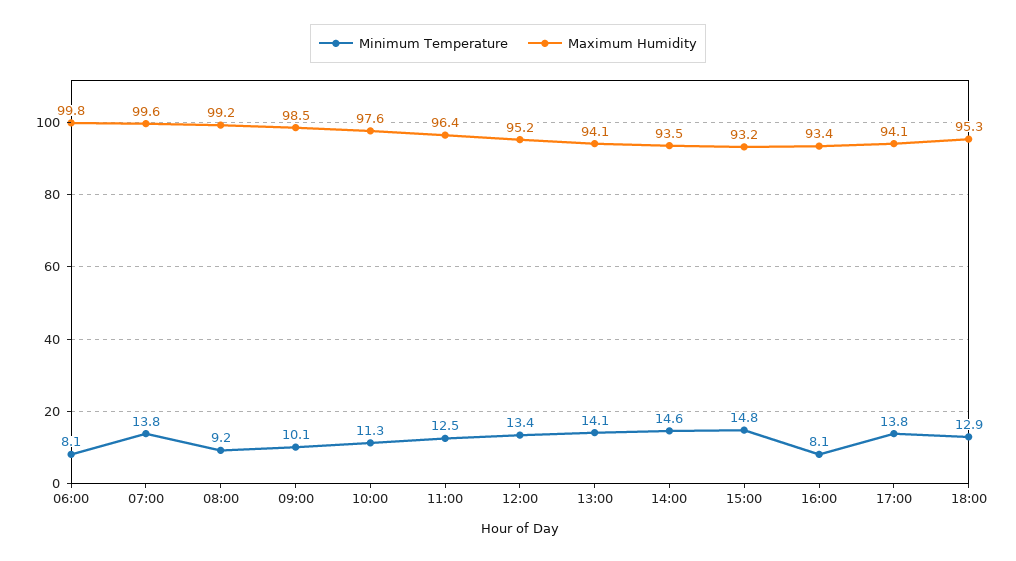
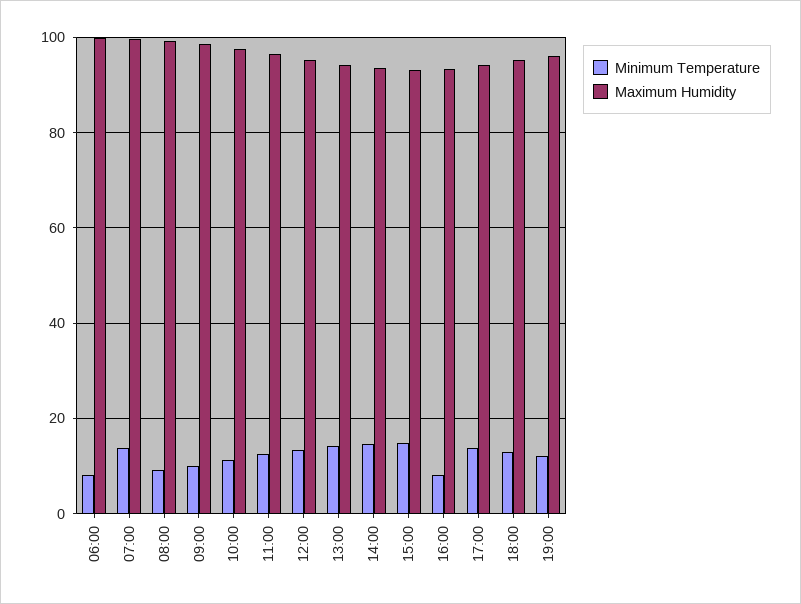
Minimum Temperature, 19:00: none -> 12
Maximum Humidity, 19:00: none -> 96

